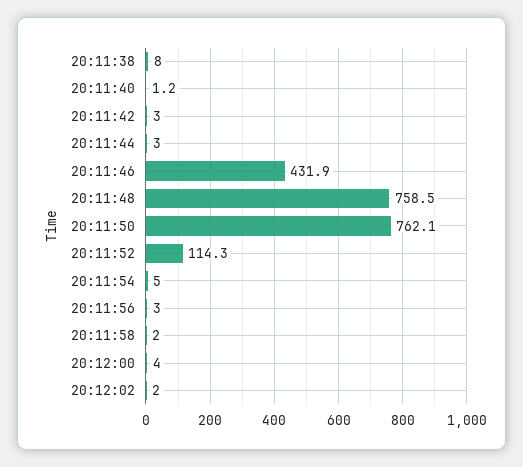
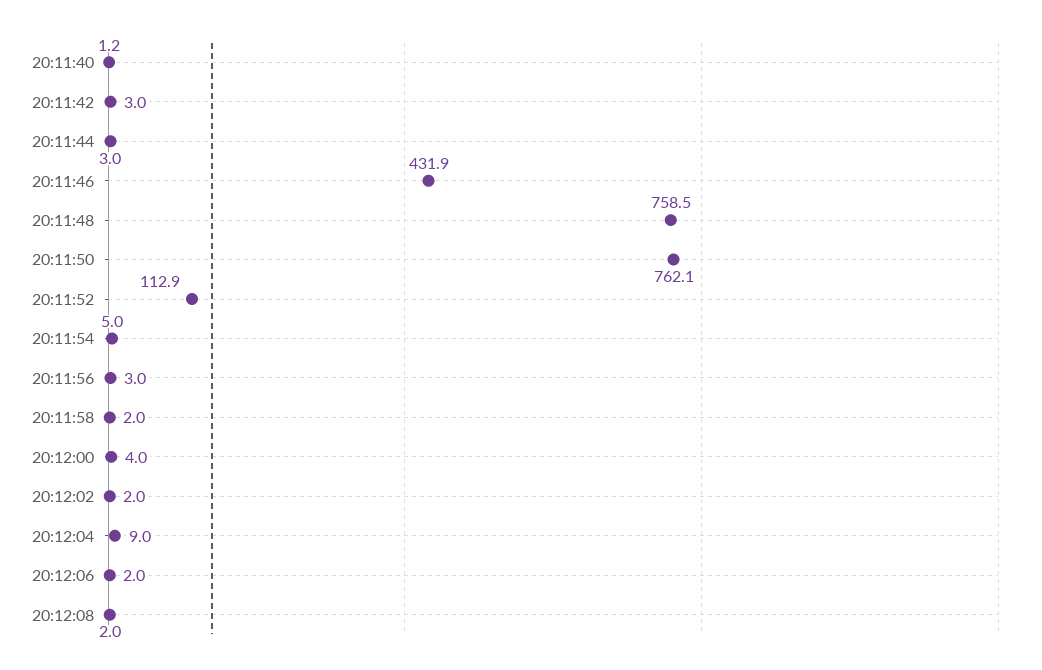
20:11:38: 8 -> none
20:11:52: 114.3 -> 112.9
20:12:04: none -> 9
20:12:06: none -> 2
20:12:08: none -> 2

